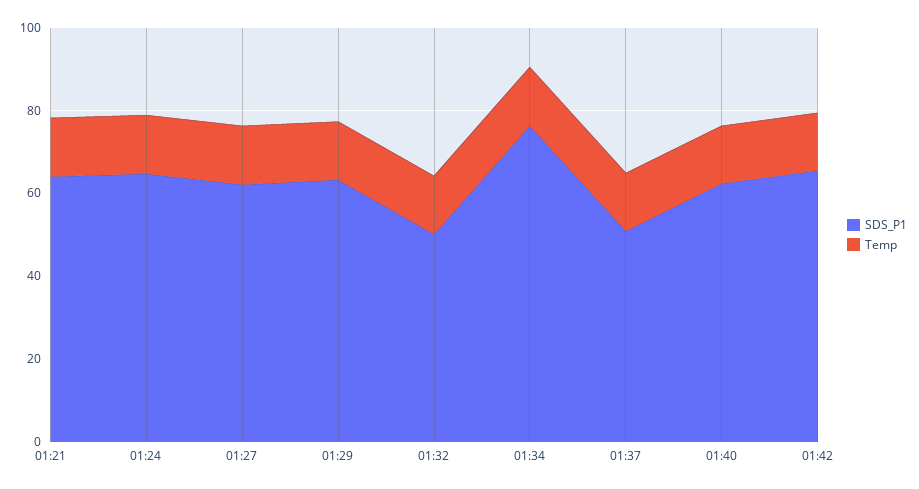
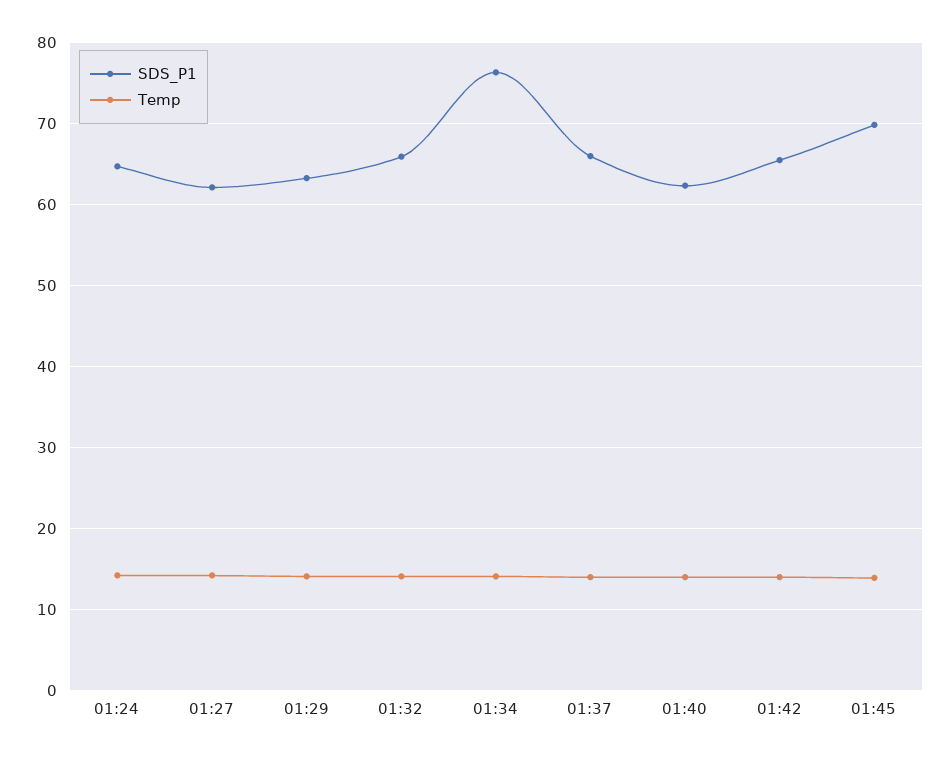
SDS_P1, 01:21: 65 -> none
Temp, 01:21: 15 -> none
SDS_P1, 01:32: 50 -> 66
SDS_P1, 01:37: 50 -> 66
SDS_P1, 01:45: none -> 70
Temp, 01:45: none -> 14

